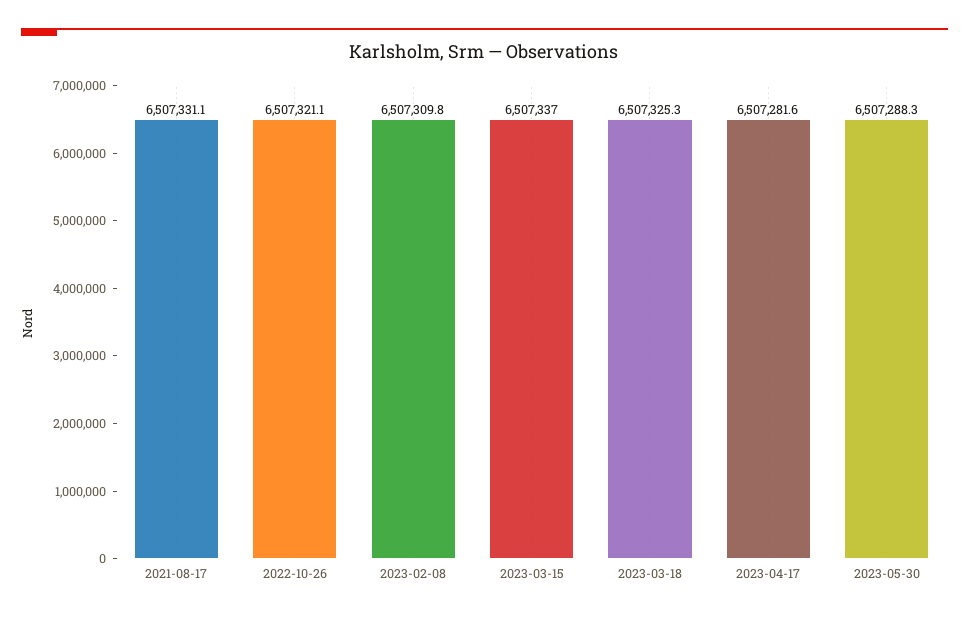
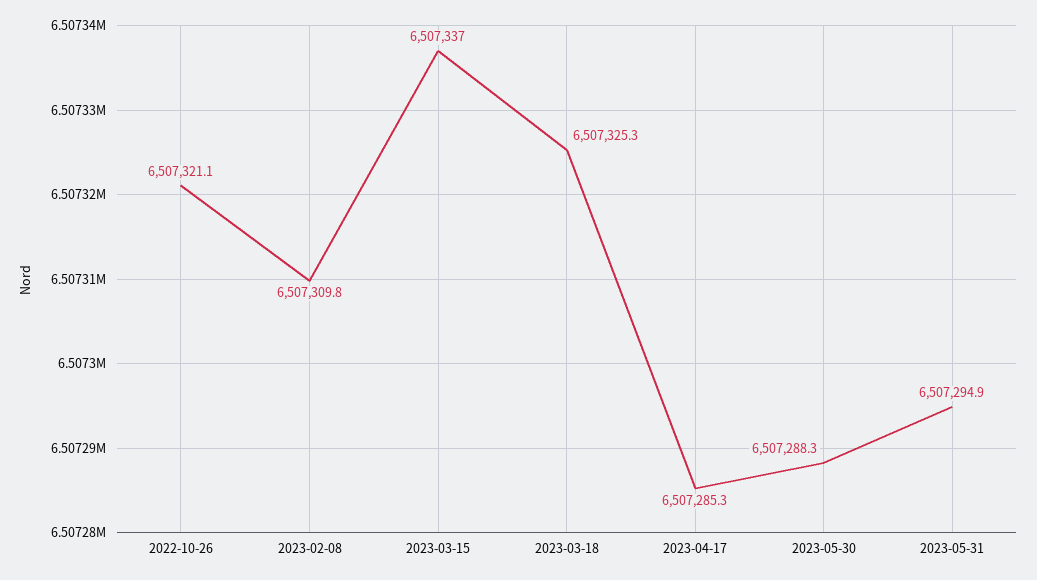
2021-08-17: 6507331.1 -> none
2023-04-17: 6507281.6 -> 6507285.3
2023-05-31: none -> 6507294.9

